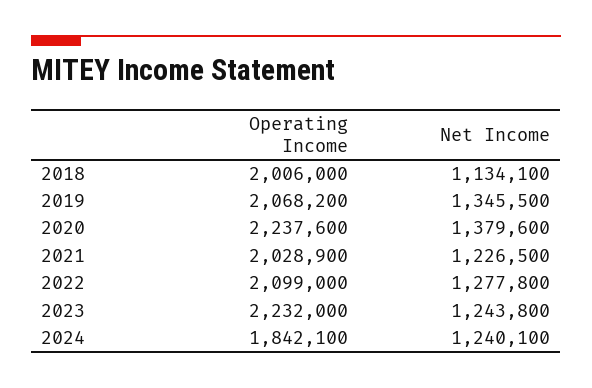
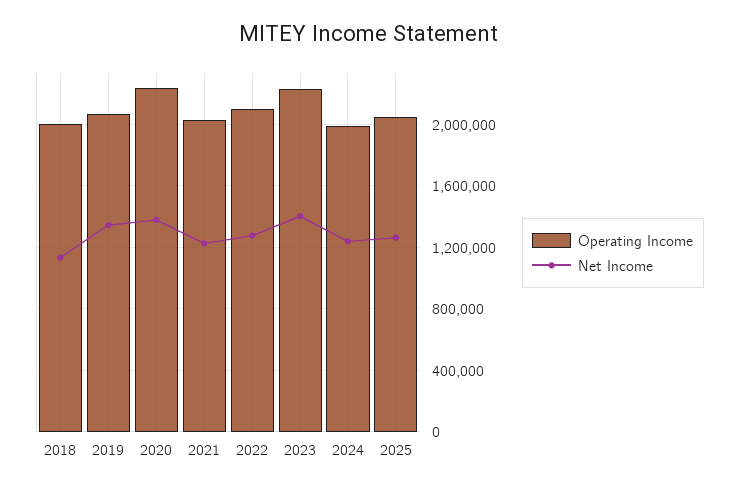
Net Income, 2023: 1243800 -> 1400000
Operating Income, 2024: 1842100 -> 2000000
Operating Income, 2025: none -> 2050000
Net Income, 2025: none -> 1250000

